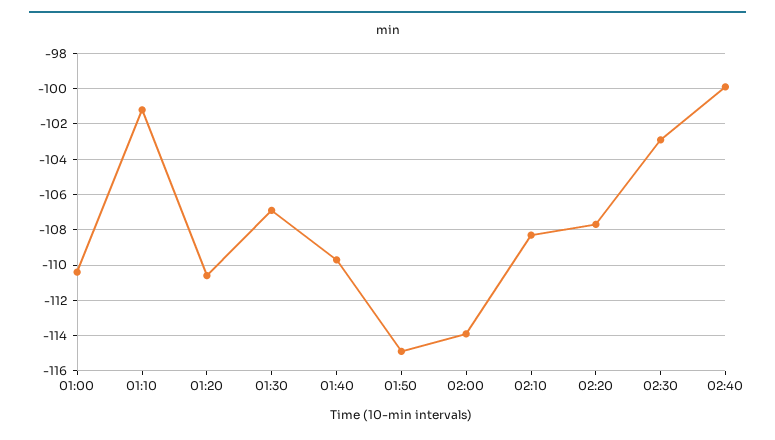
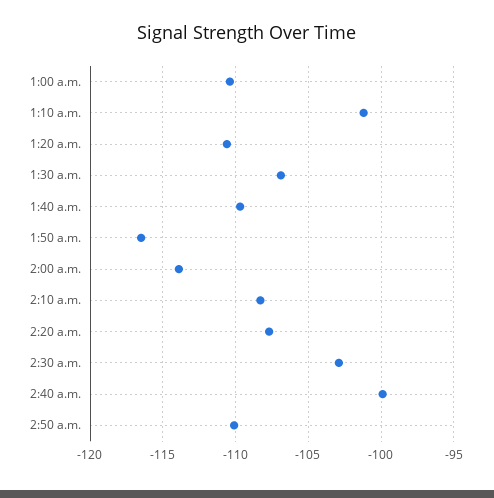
01:50: -115 -> -116.5
2:50 a.m.: none -> -110

